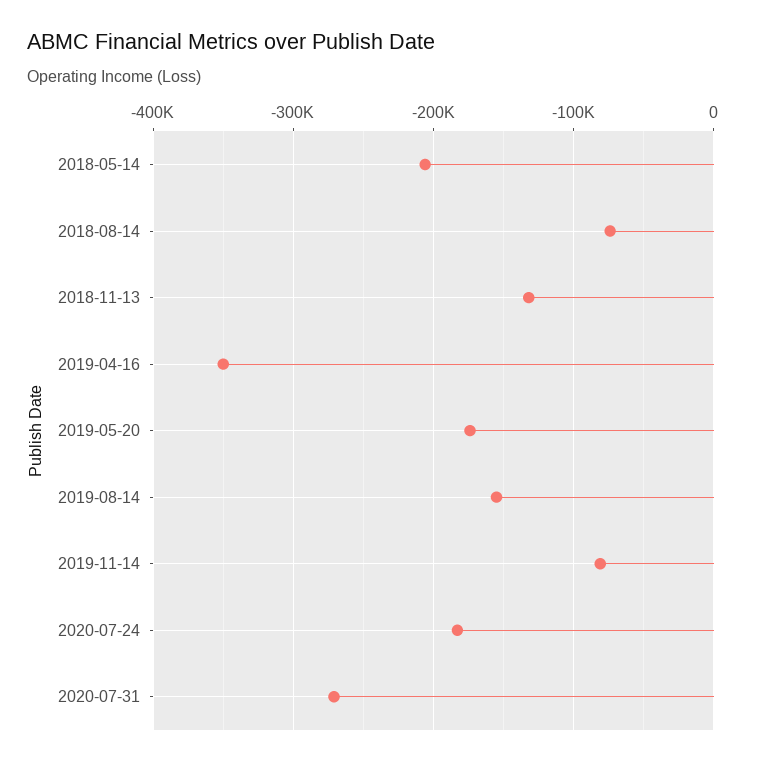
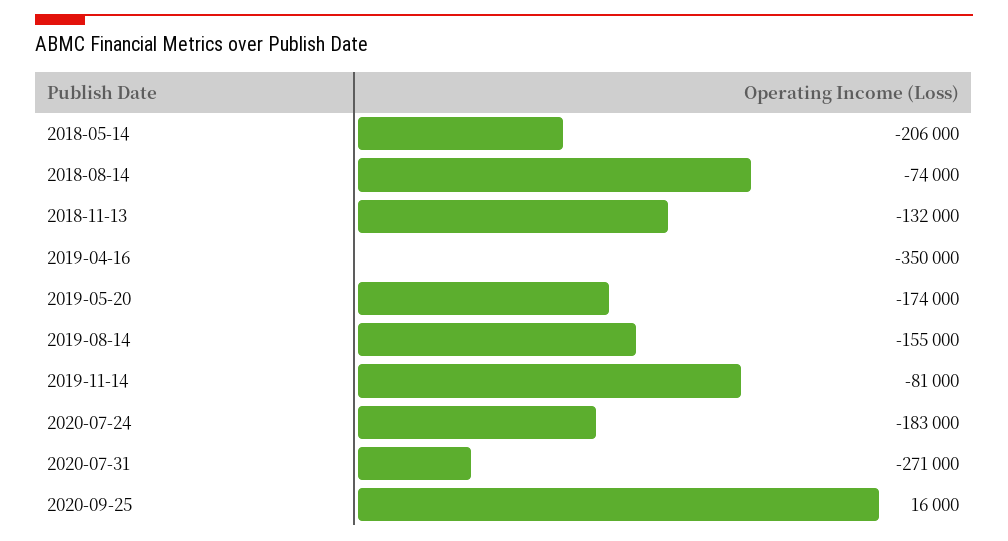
2020-09-25: none -> 16000

